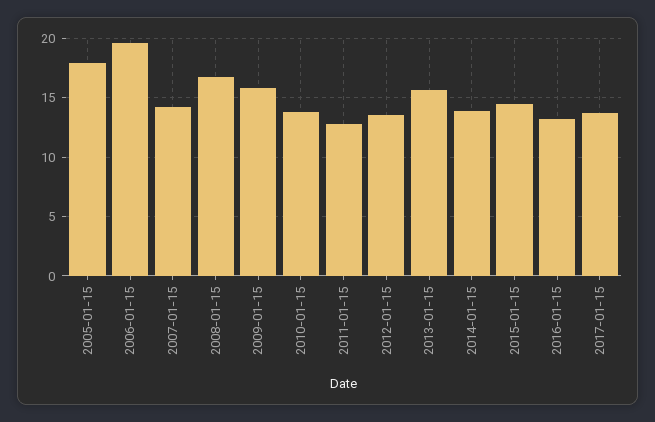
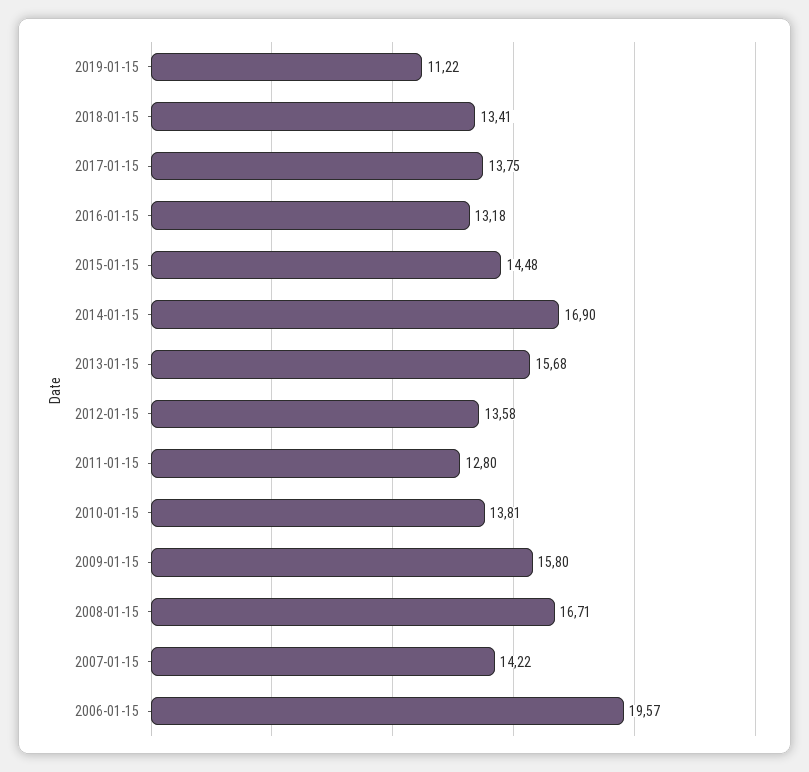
2005-01-15: 18 -> none
2014-01-15: 14 -> 16.9
2019-01-15: none -> 11.22
2018-01-15: none -> 13.41

